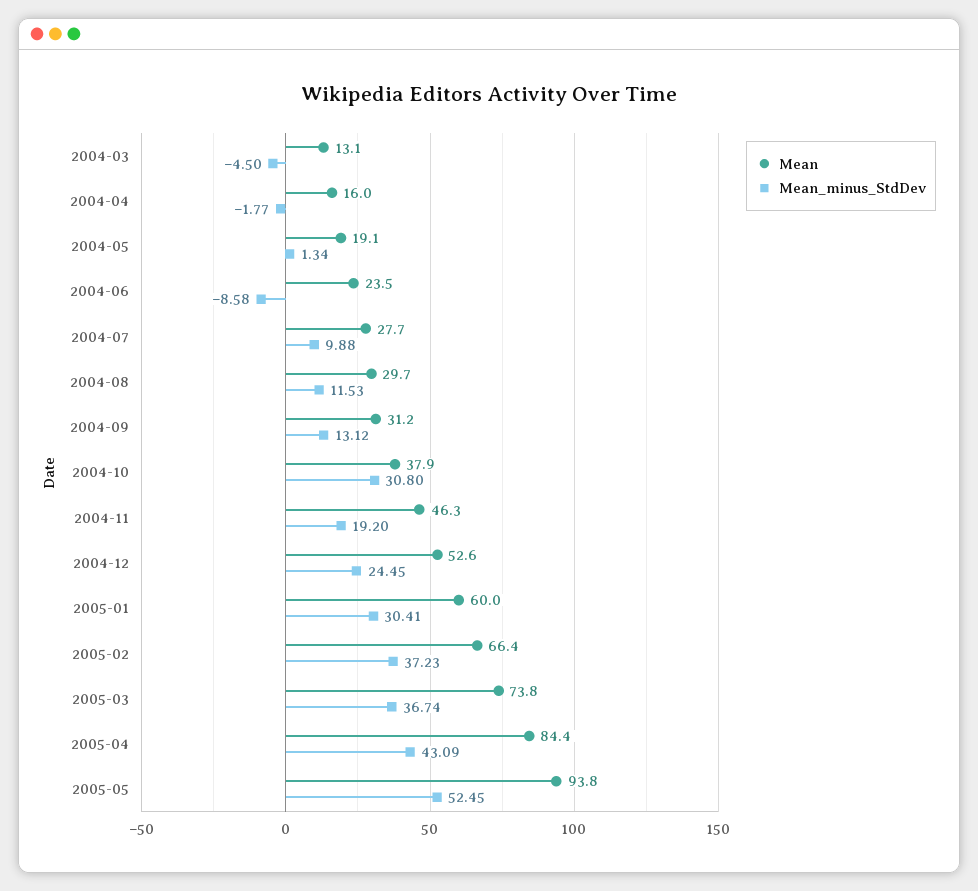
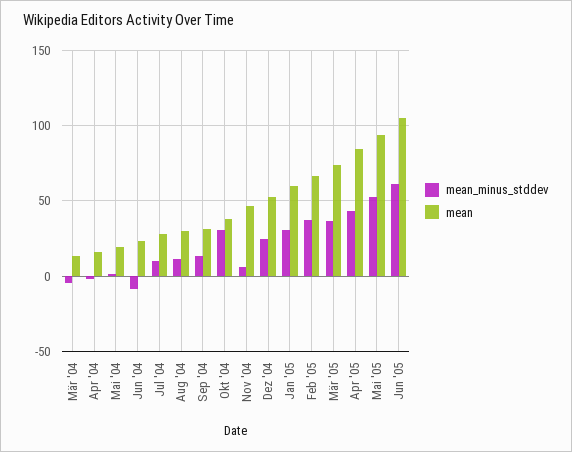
Mean_minus_StdDev, 2004-11: 19.2 -> 5
Mean_minus_StdDev, Jun '05: none -> 60
Mean, Jun '05: none -> 105

